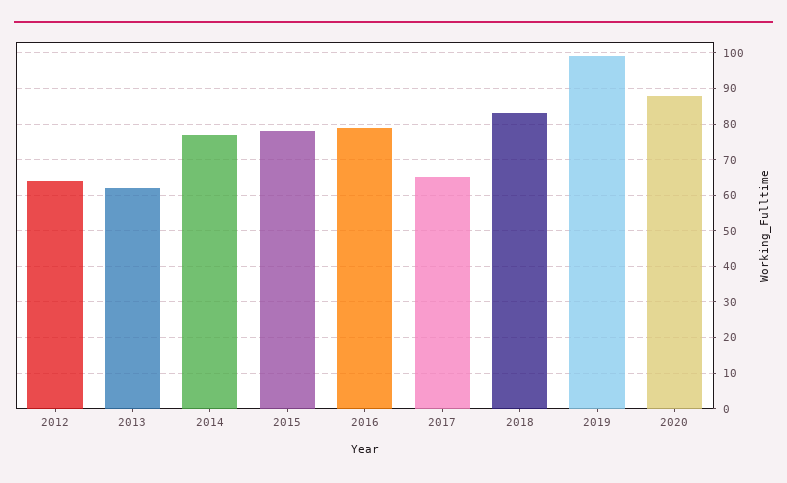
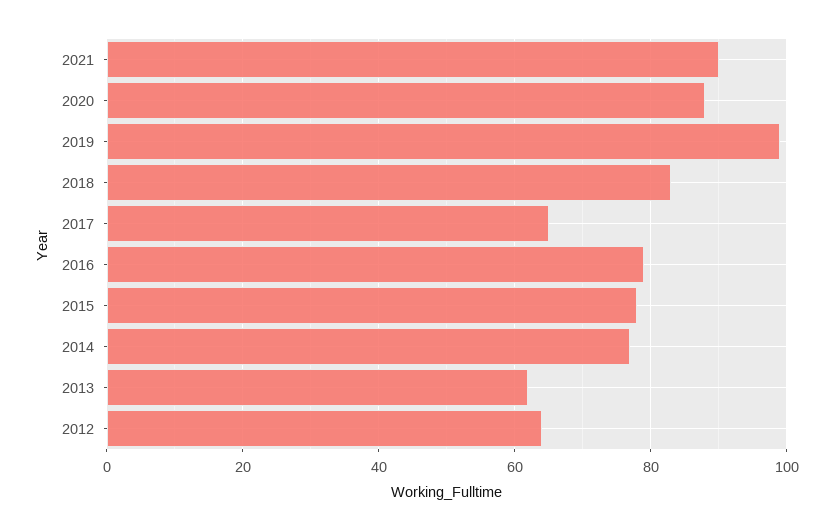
2021: none -> 90

